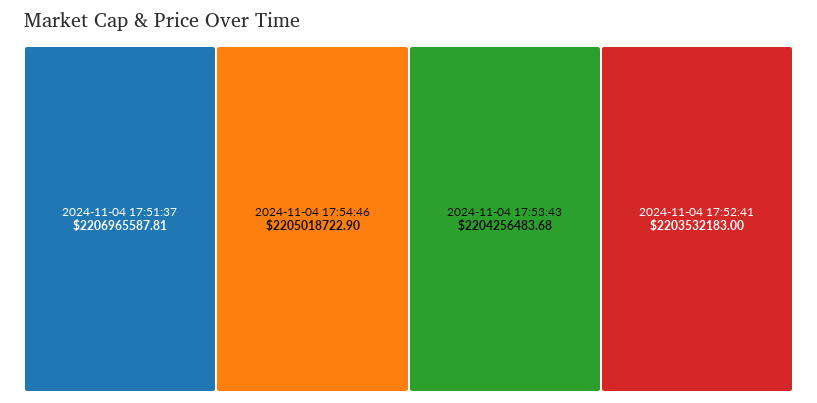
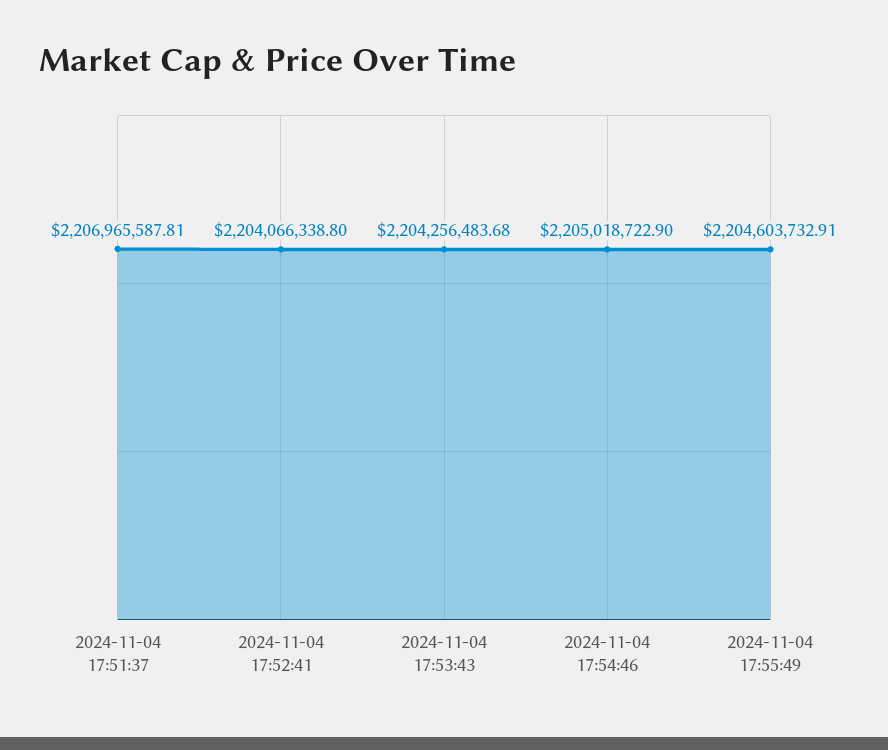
2024-11-04 17:52:41: 2203532183 -> 2204066338.8
2024-11-04 17:55:49: none -> 2204603732.91

